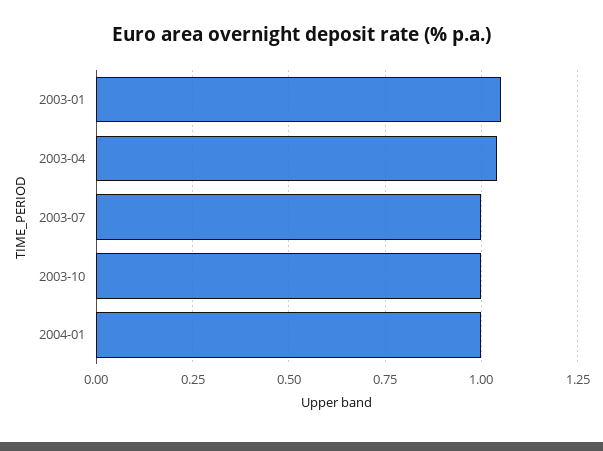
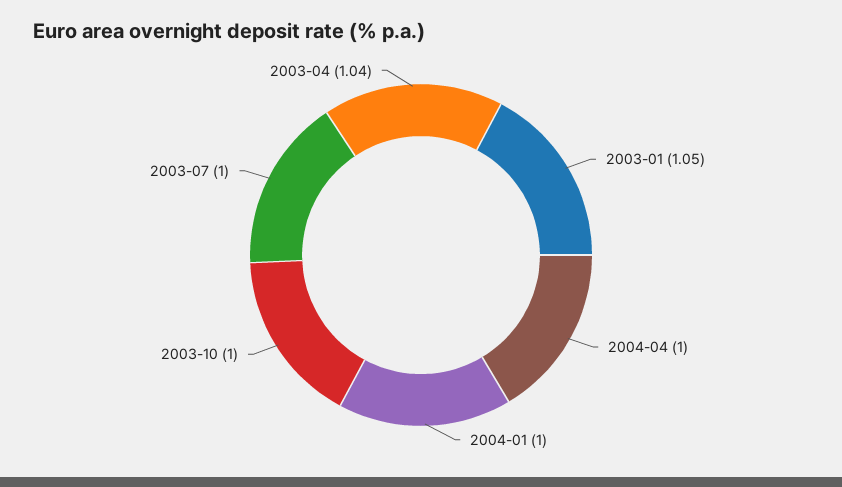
2004-04: none -> 1

